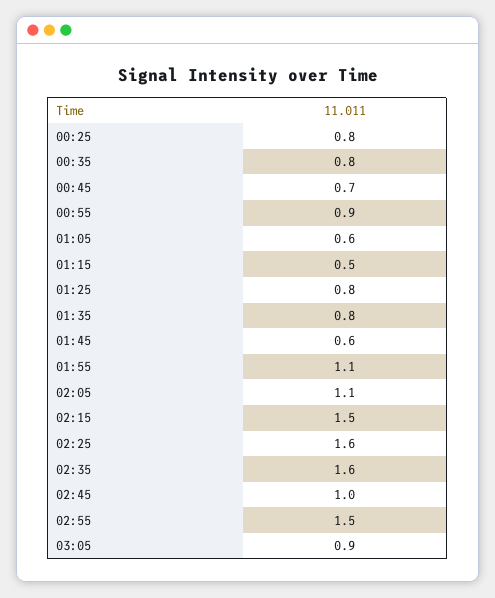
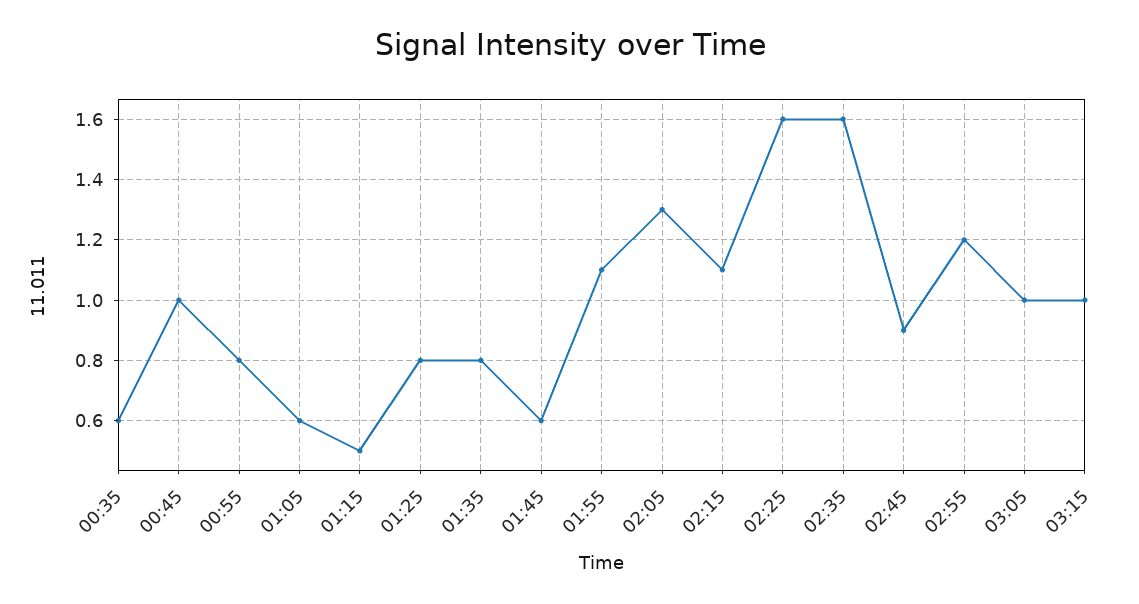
00:25: 0.8 -> none
00:35: 0.8 -> 0.6
00:45: 0.7 -> 1
00:55: 0.9 -> 0.8
02:05: 1.1 -> 1.3
02:15: 1.5 -> 1.1
02:45: 1 -> 0.9
02:55: 1.5 -> 1.2
03:05: 0.9 -> 1
03:15: none -> 1

